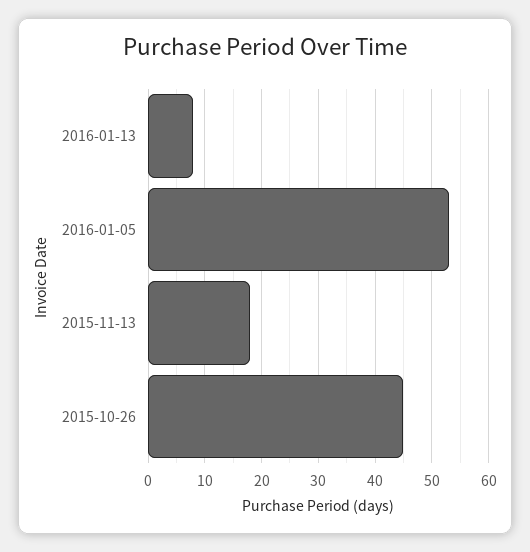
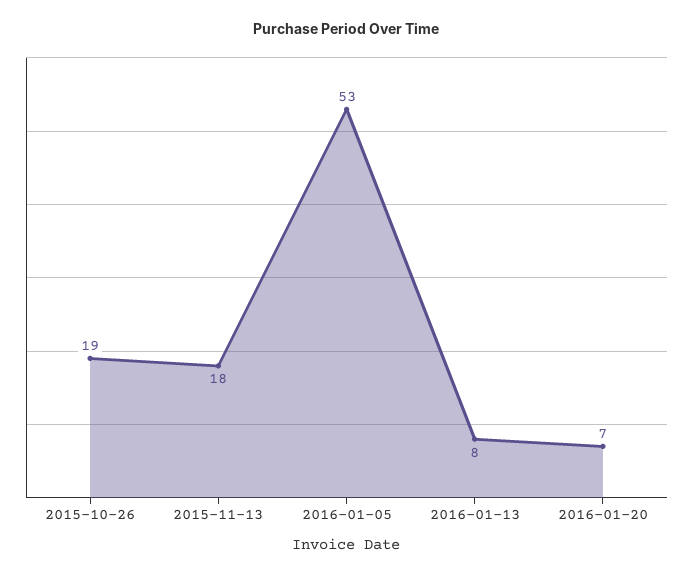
2015-10-26: 45 -> 19
2016-01-20: none -> 7

